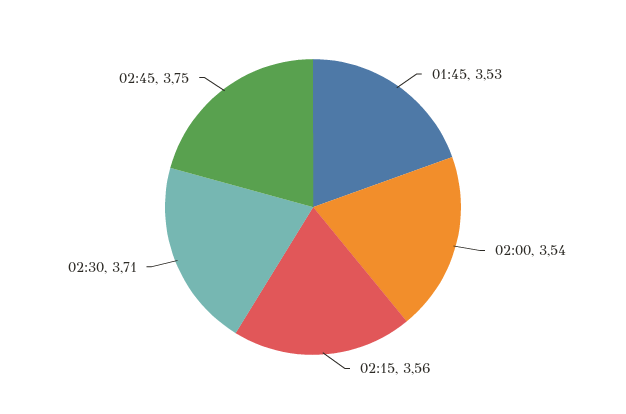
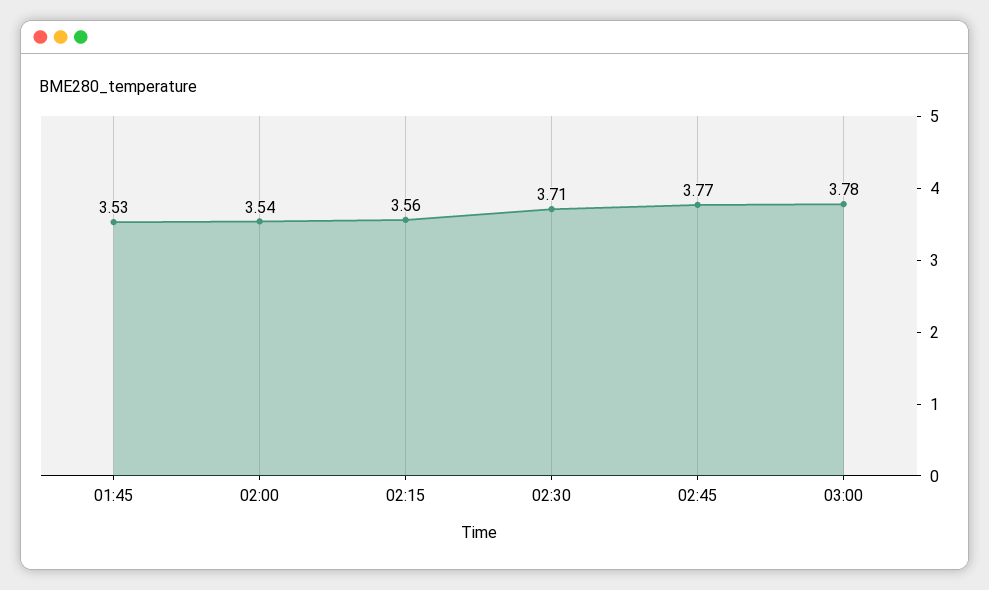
02:45: 3.75 -> 3.77
03:00: none -> 3.78

